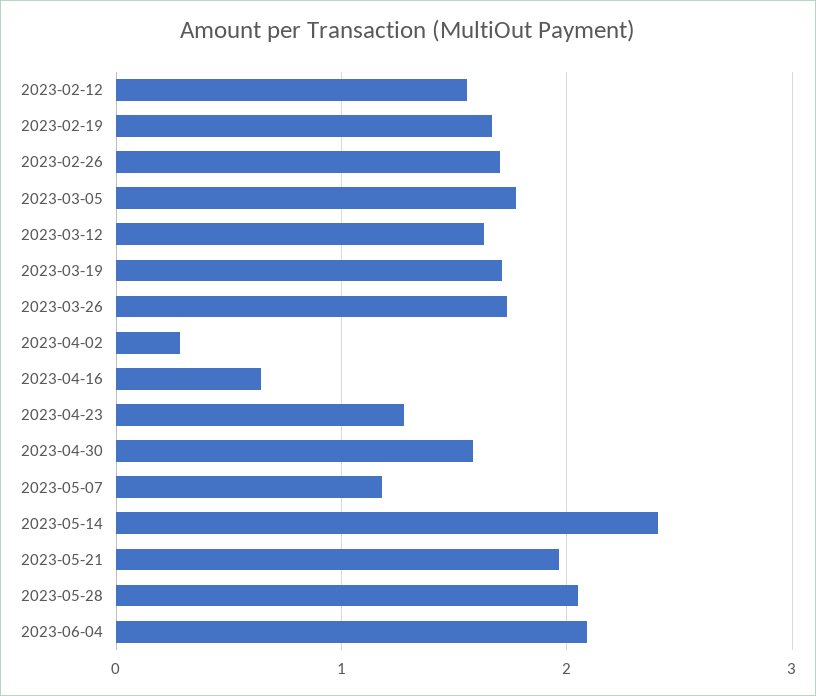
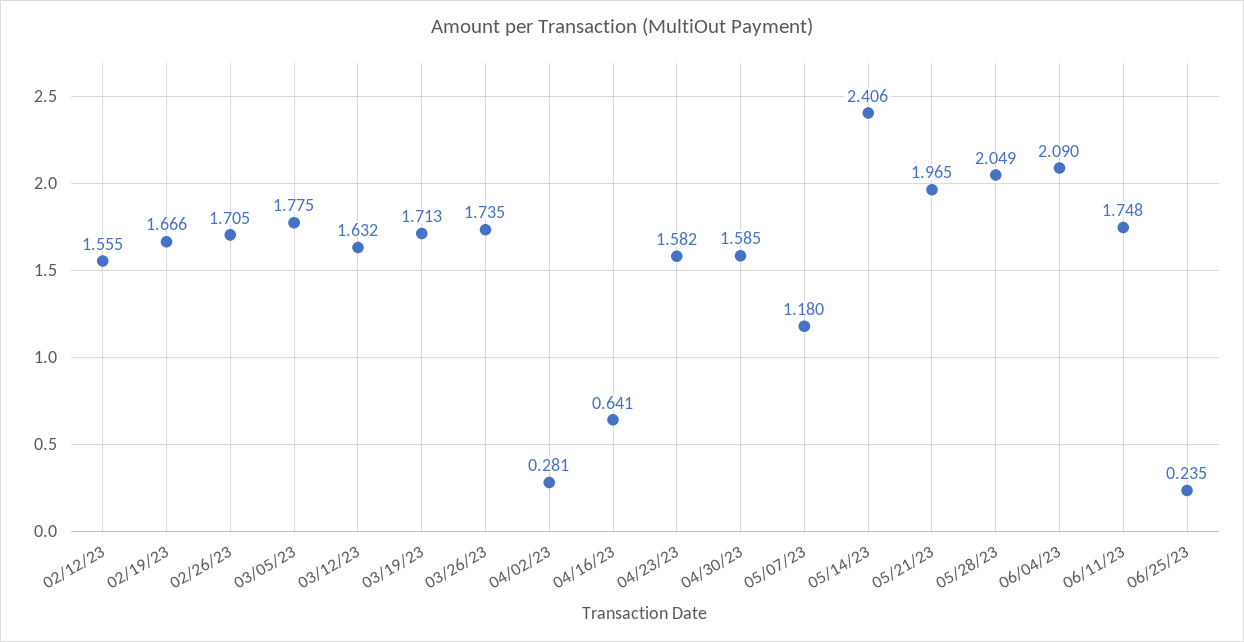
2023-04-23: 1.3 -> 1.582
06/11/23: none -> 1.748
06/25/23: none -> 0.235

